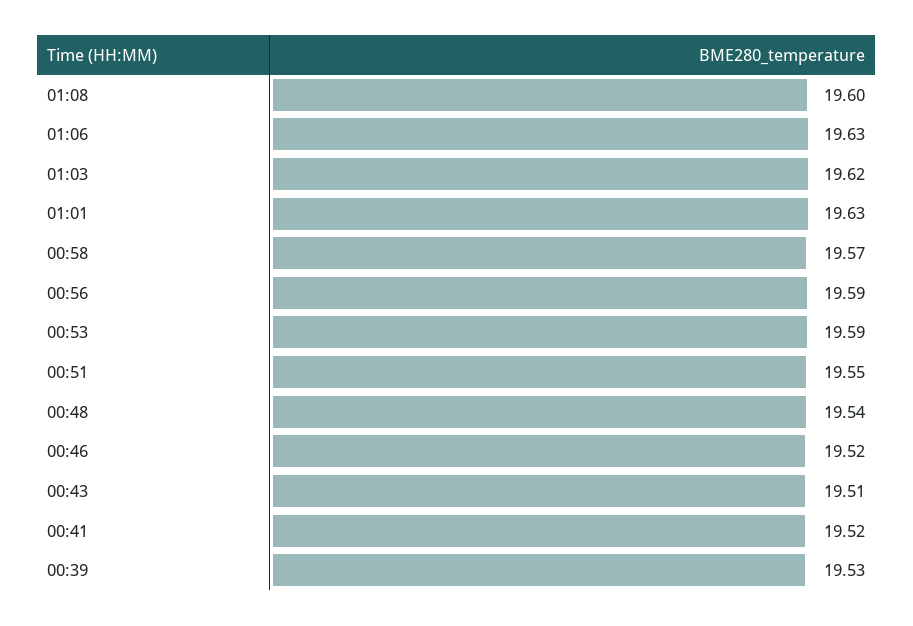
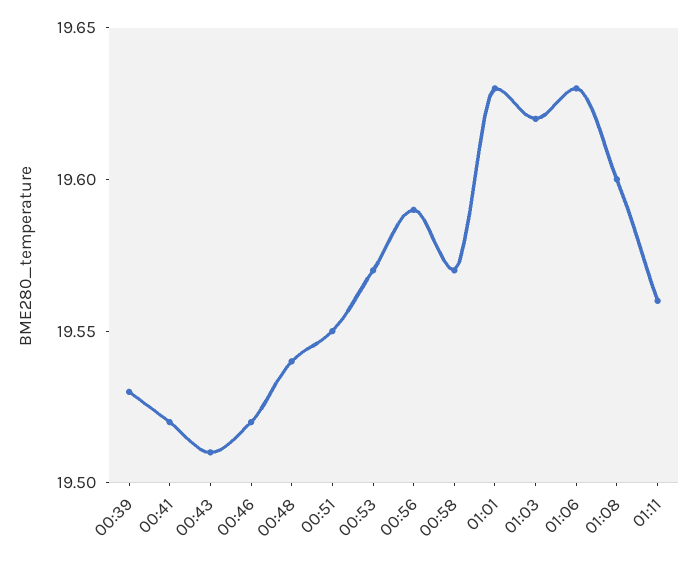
00:53: 19.59 -> 19.57
01:11: none -> 19.56

